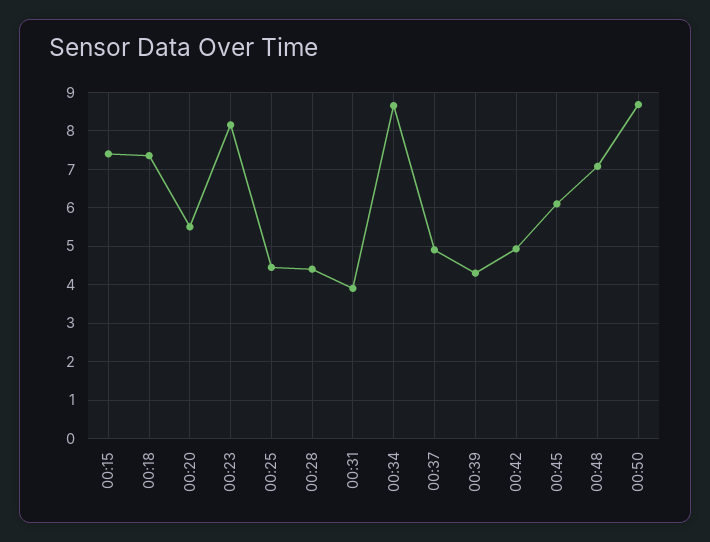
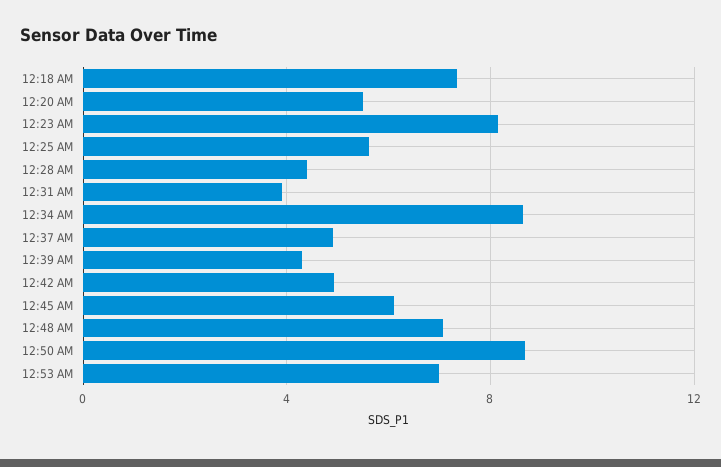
00:15: 7.4 -> none
00:25: 4.4 -> 5.5
12:53 AM: none -> 7

